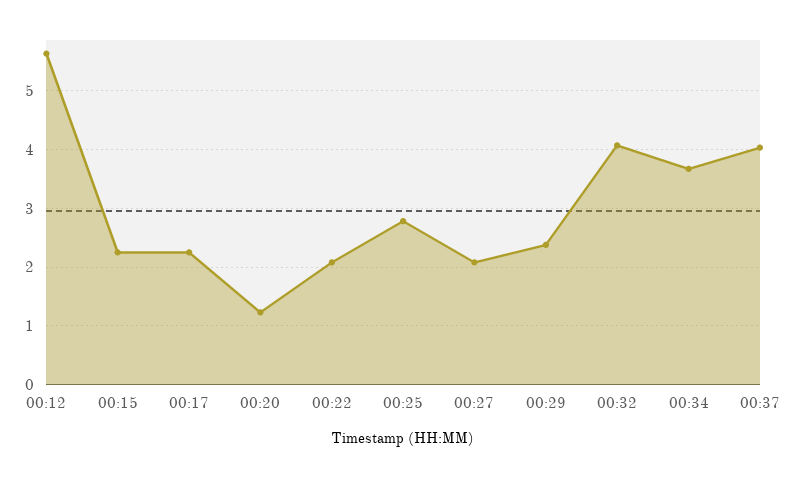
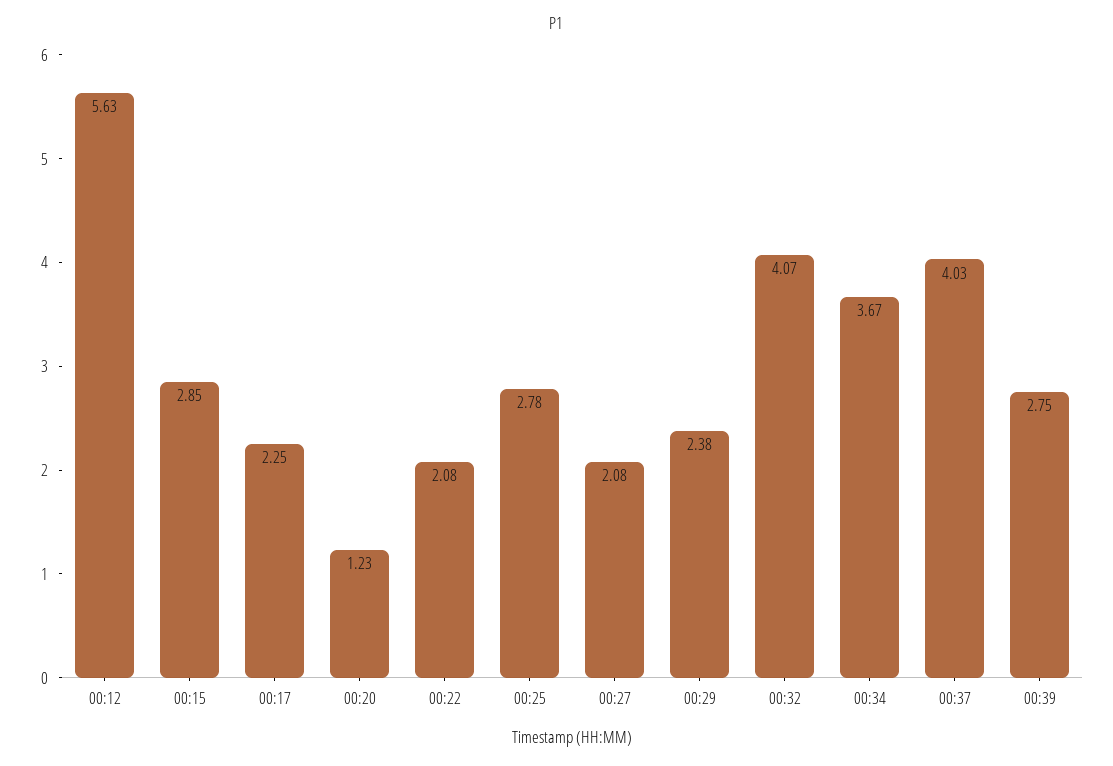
00:15: 2.2 -> 2.85
00:39: none -> 2.75

